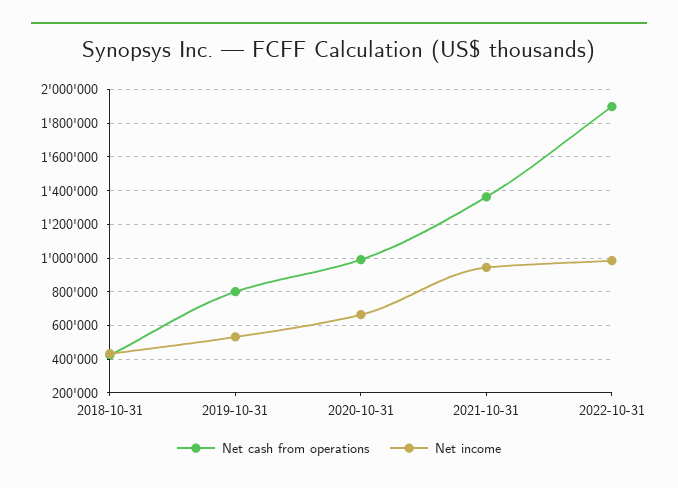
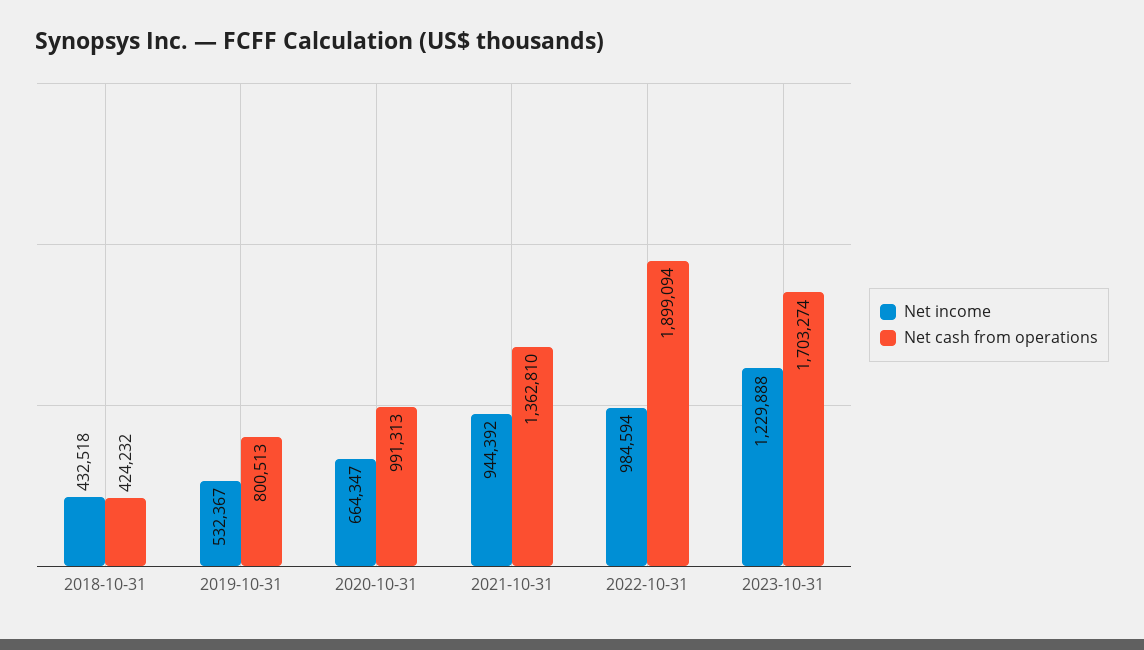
Net income, 2023-10-31: none -> 1229888
Net cash from operations, 2023-10-31: none -> 1703274

